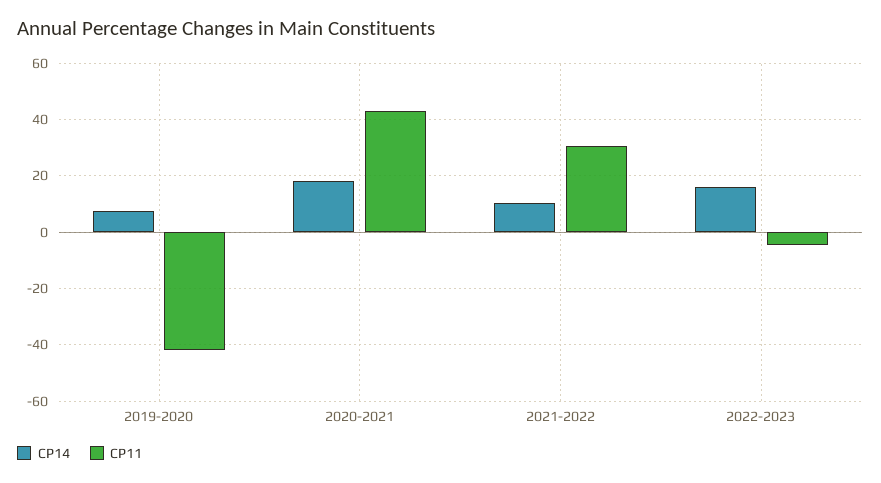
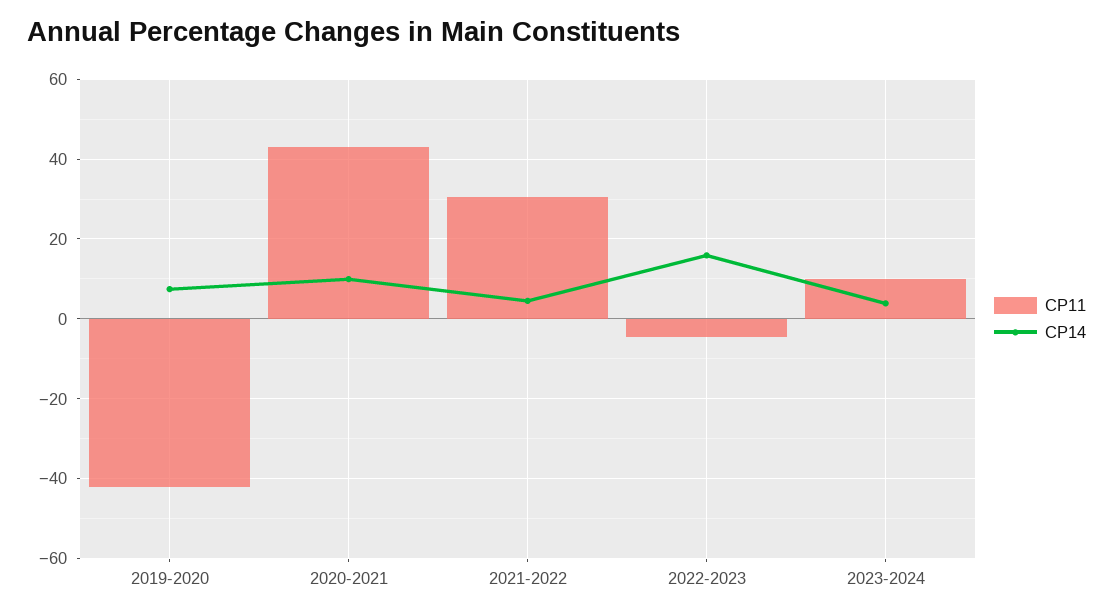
CP14, 2020-2021: 17.5 -> 10
CP14, 2021-2022: 10 -> 4
CP11, 2023-2024: none -> 10
CP14, 2023-2024: none -> 4

